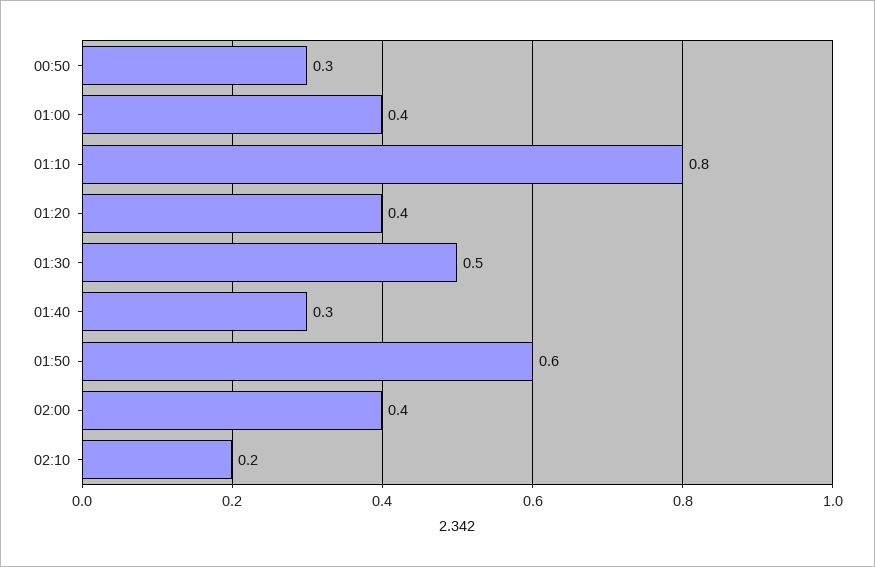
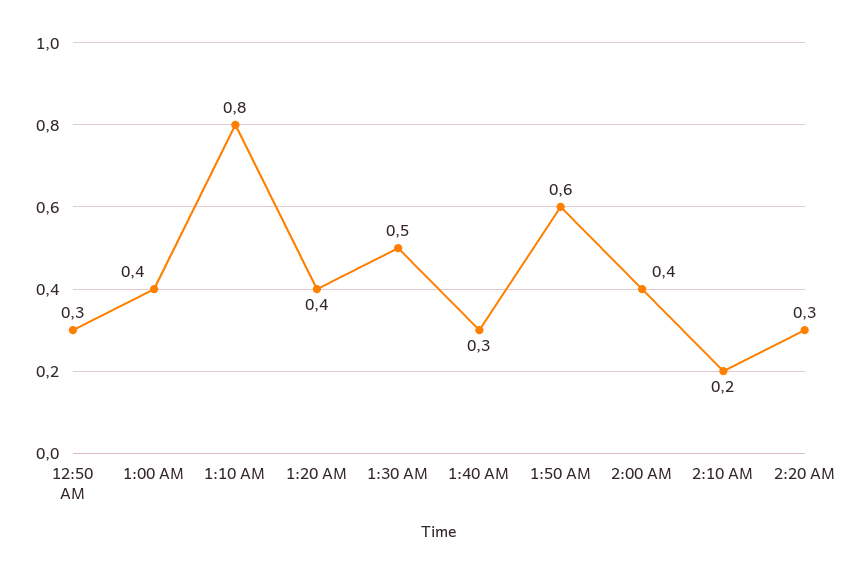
2:20 AM: none -> 0.3

